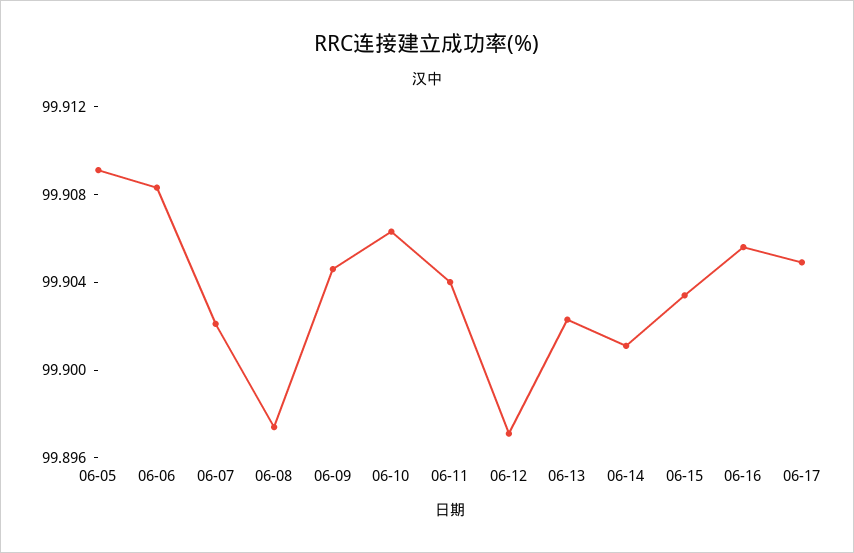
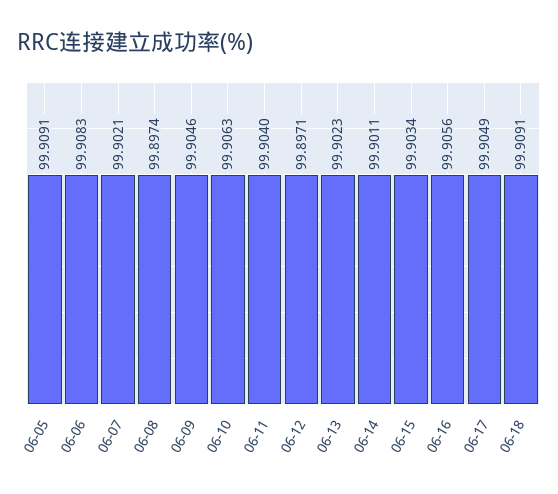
06-18: none -> 99.9091

